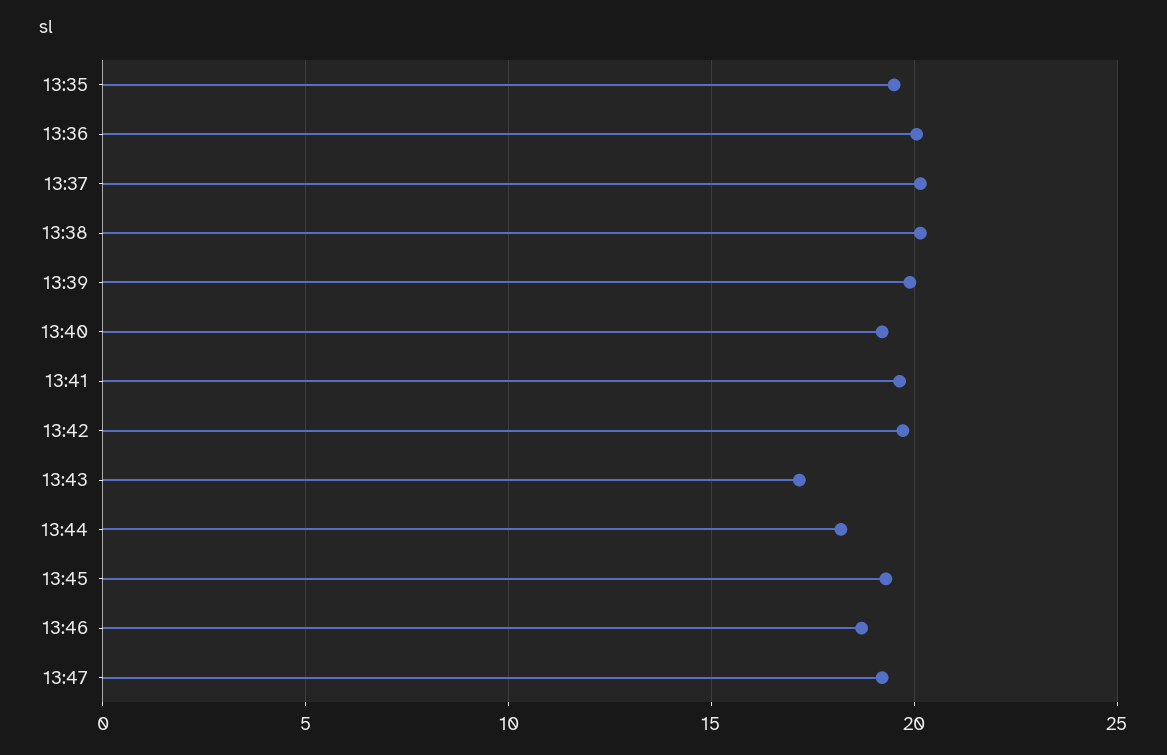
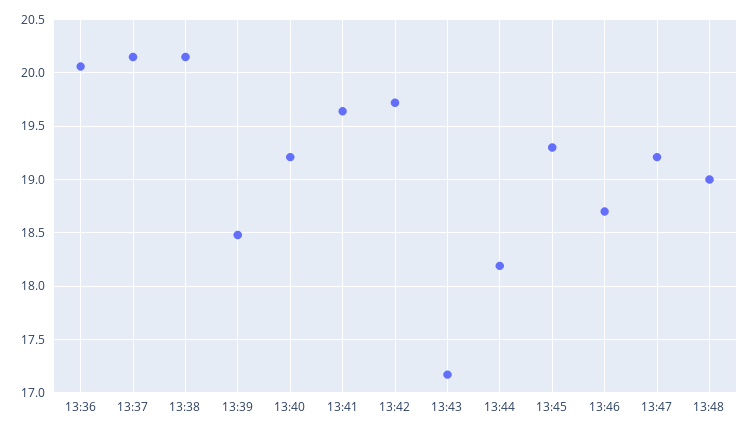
13:35: 19.5 -> none
13:39: 20 -> 18.5
13:48: none -> 19

